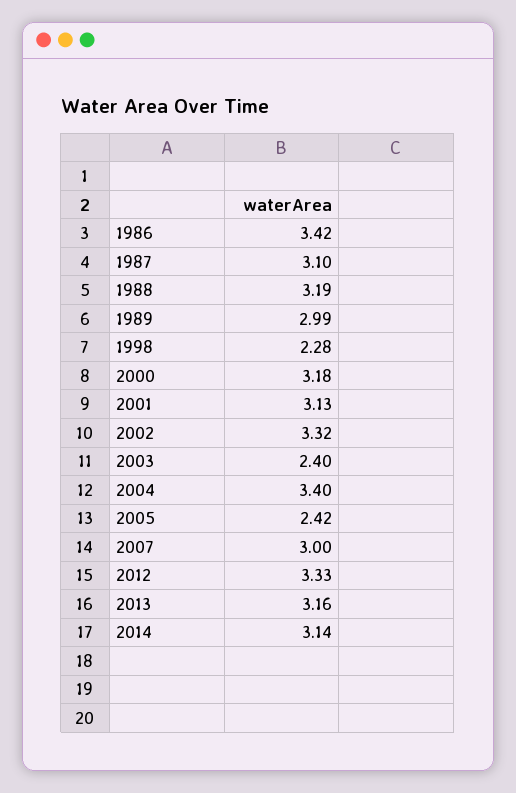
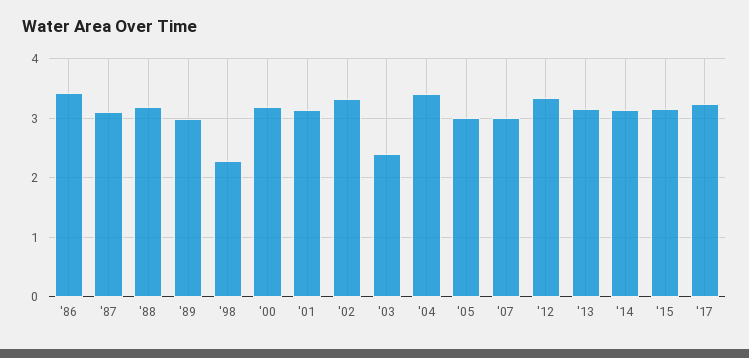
2005: 2.42 -> 3
'15: none -> 3.2
'17: none -> 3.2

